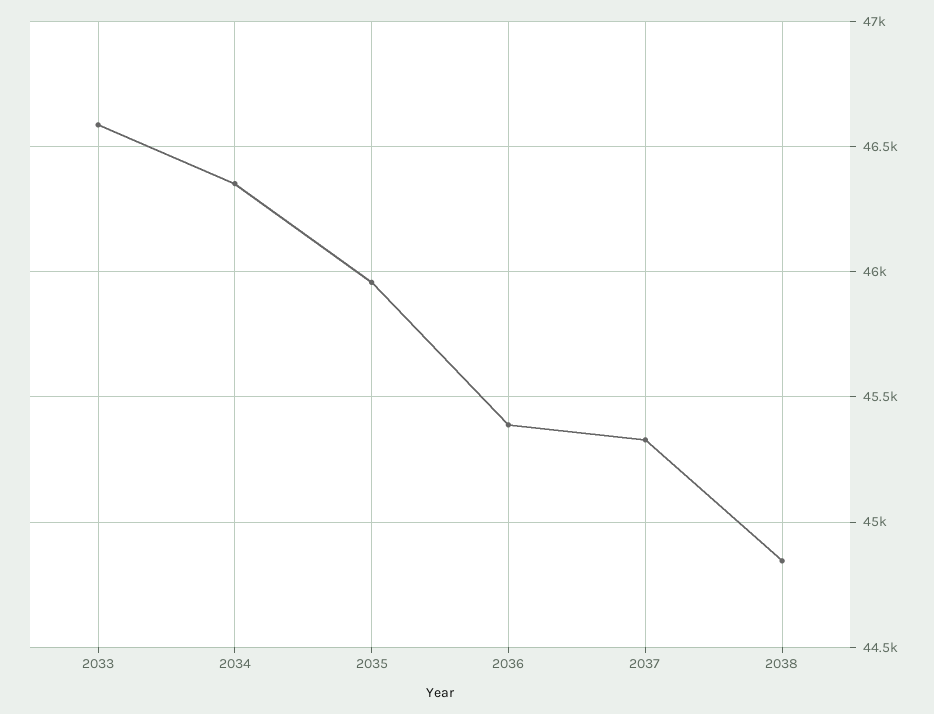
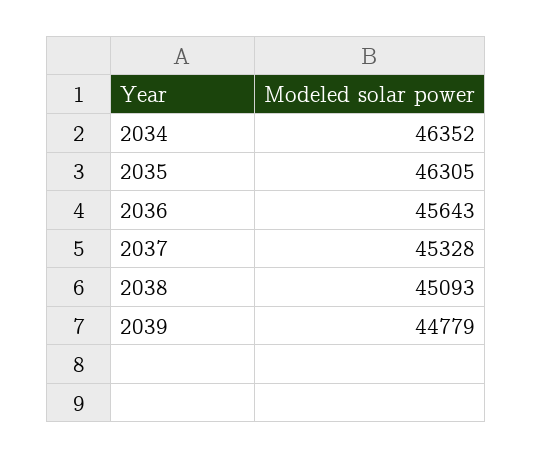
2033: 46600 -> none
2035: 45950 -> 46305
2036: 45400 -> 45643
2038: 44850 -> 45093
2039: none -> 44779

